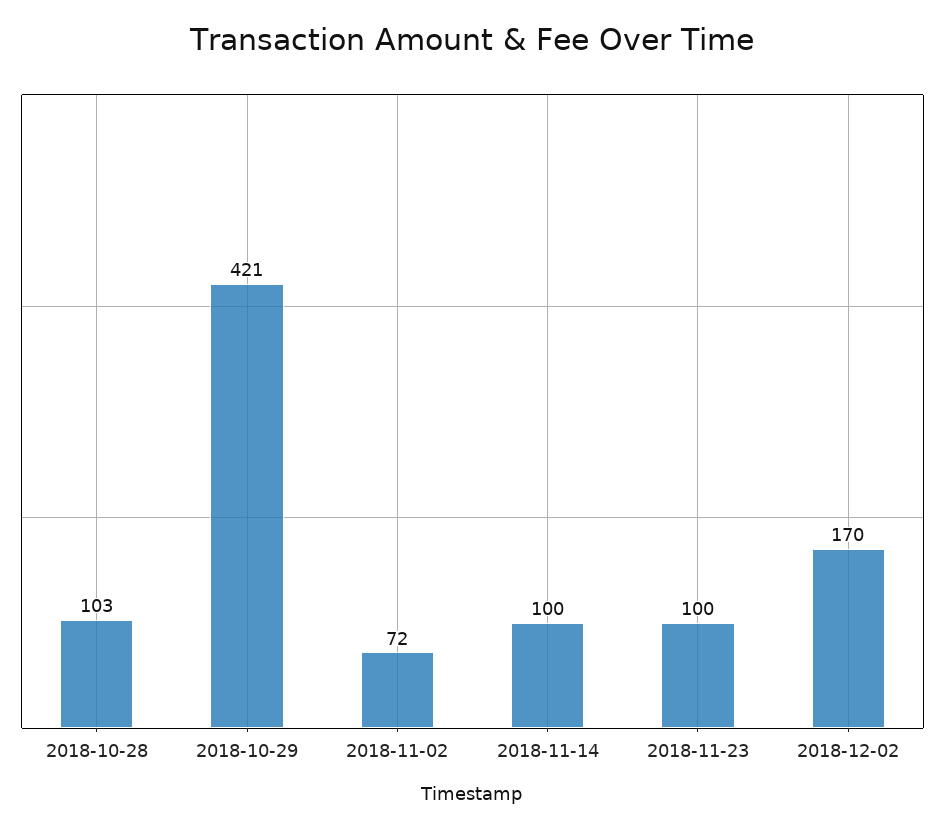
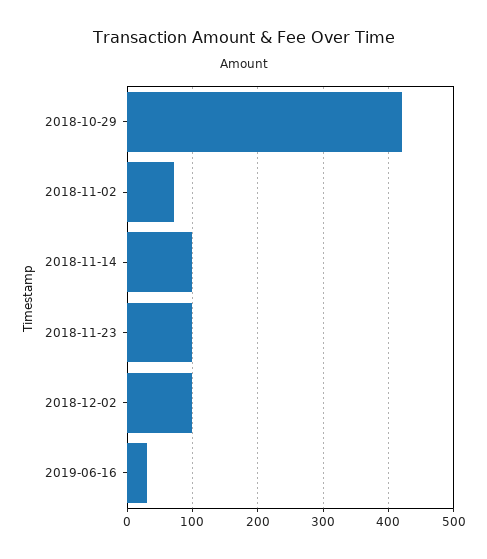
2018-10-28: 103 -> none
2018-12-02: 170 -> 100
2019-06-16: none -> 30

